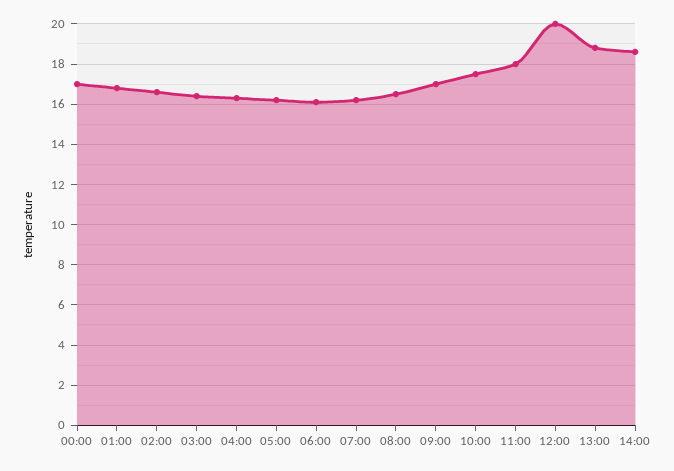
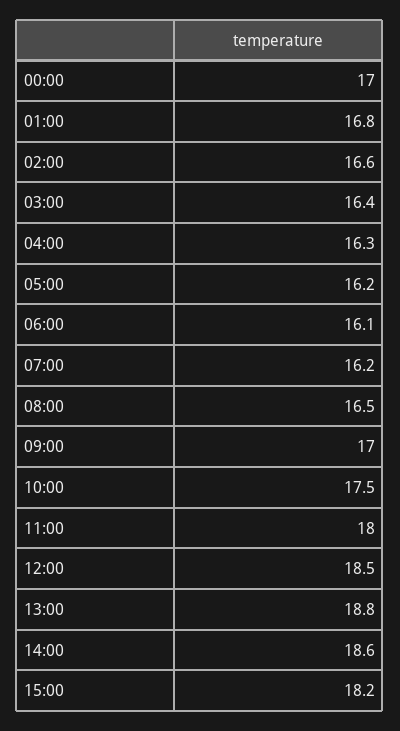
12:00: 20 -> 18.5
15:00: none -> 18.2

